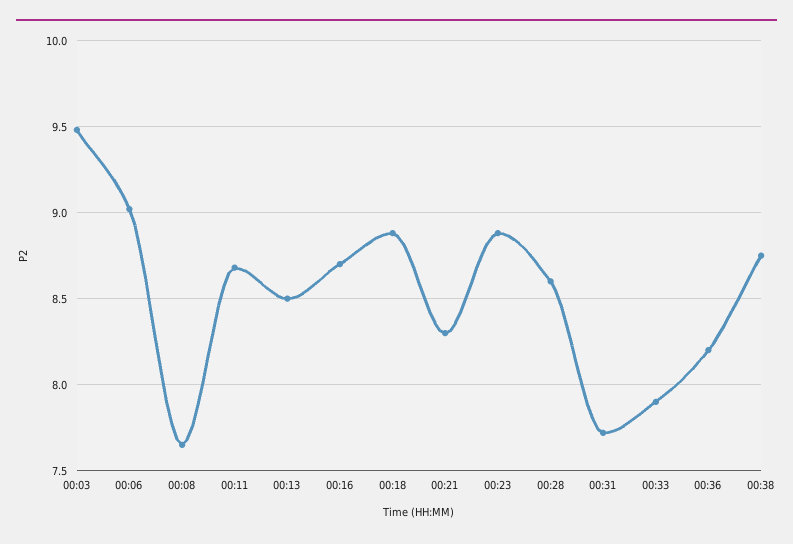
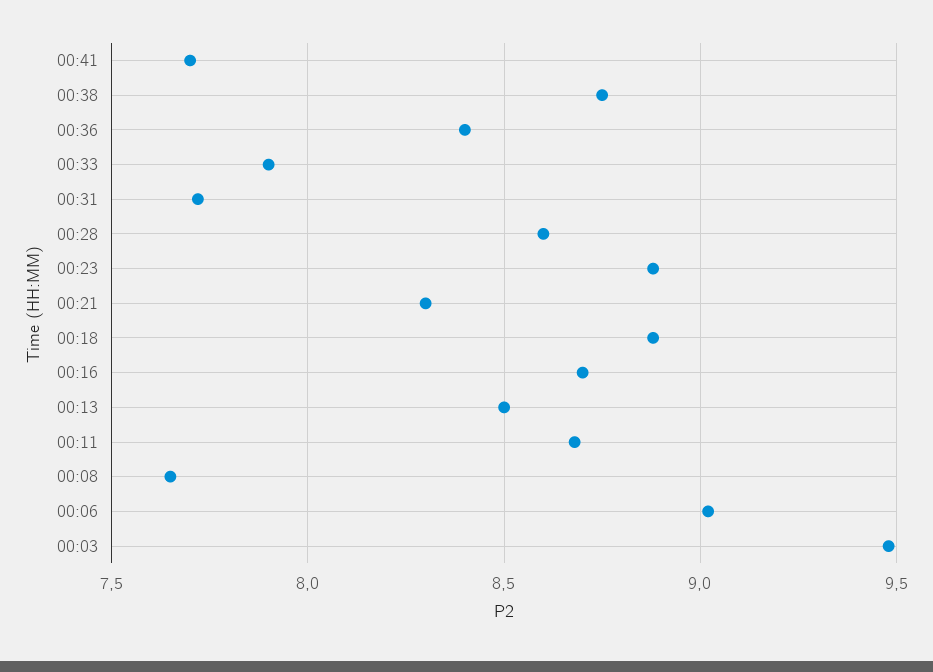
00:36: 8.2 -> 8.4
00:41: none -> 7.7

